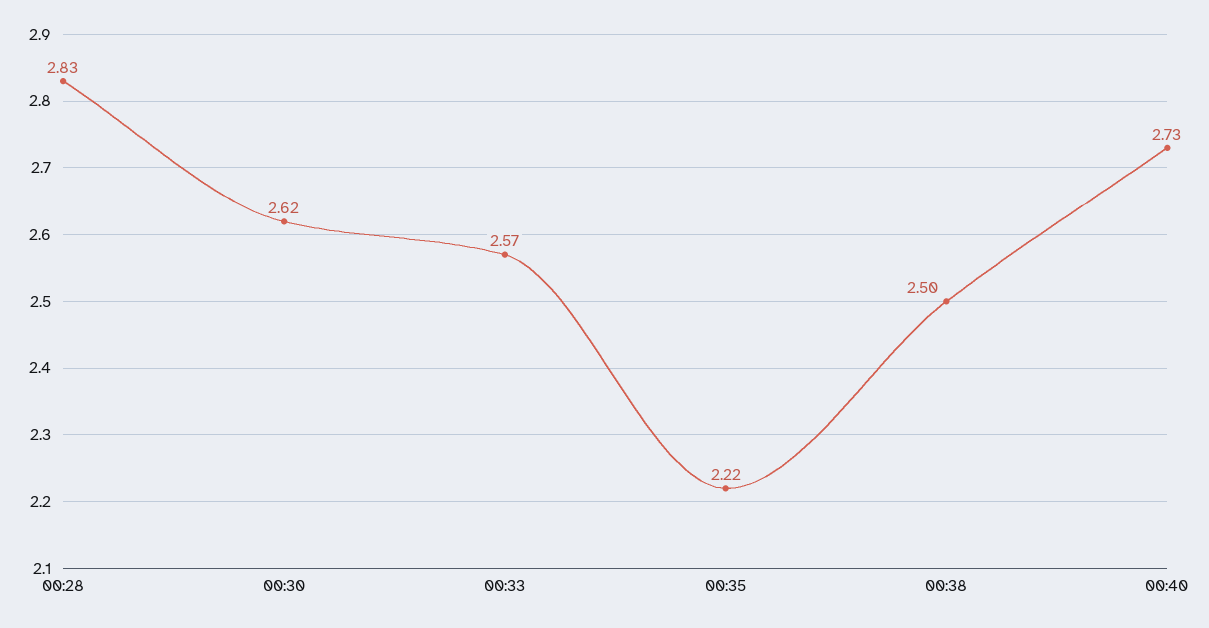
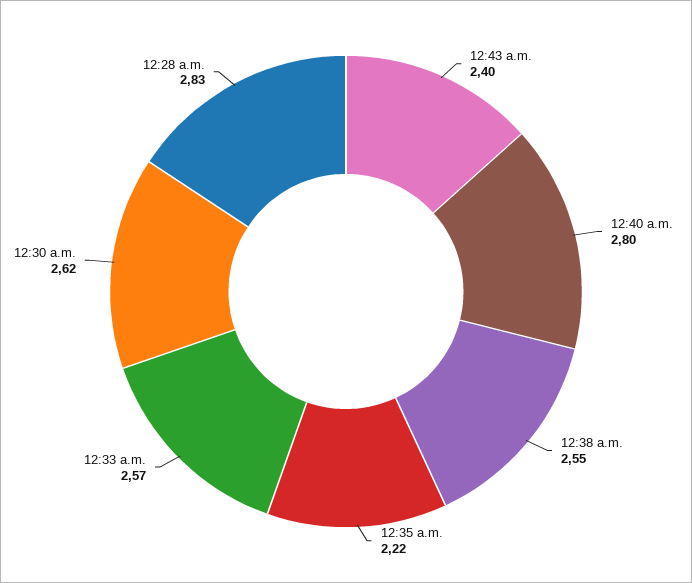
00:38: 2.5 -> 2.55
00:40: 2.73 -> 2.8
12:43 a.m.: none -> 2.4

